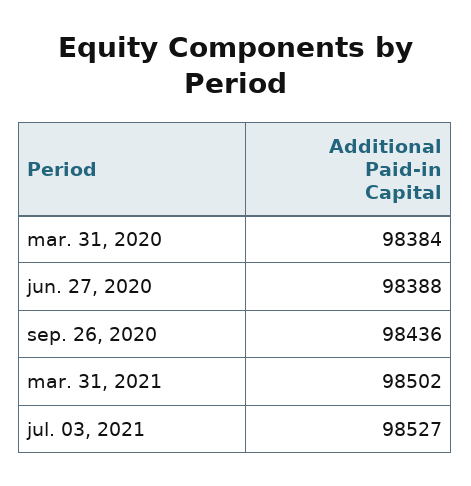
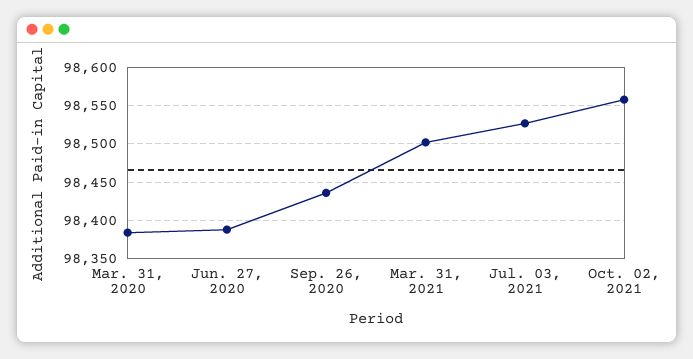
Oct. 02, 2021: none -> 98560

